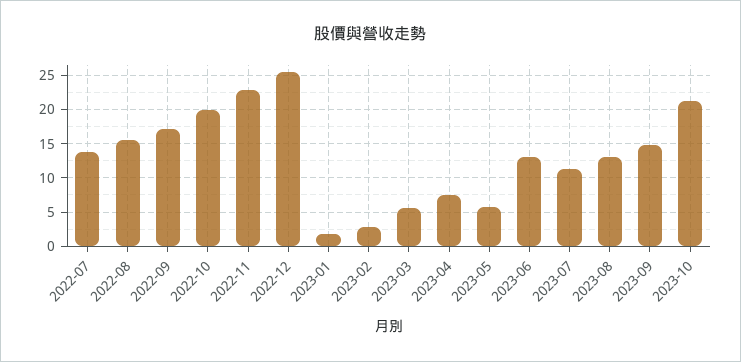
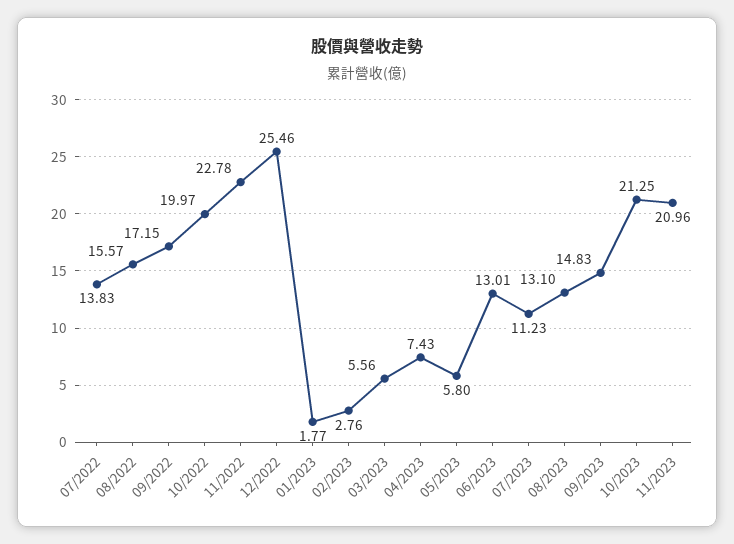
11/2023: none -> 20.96

